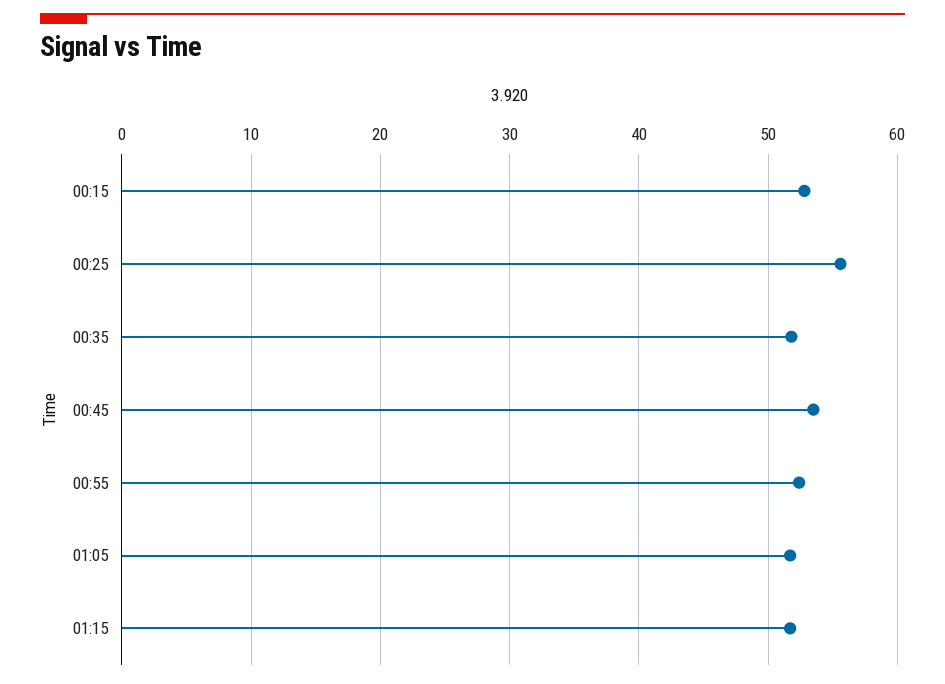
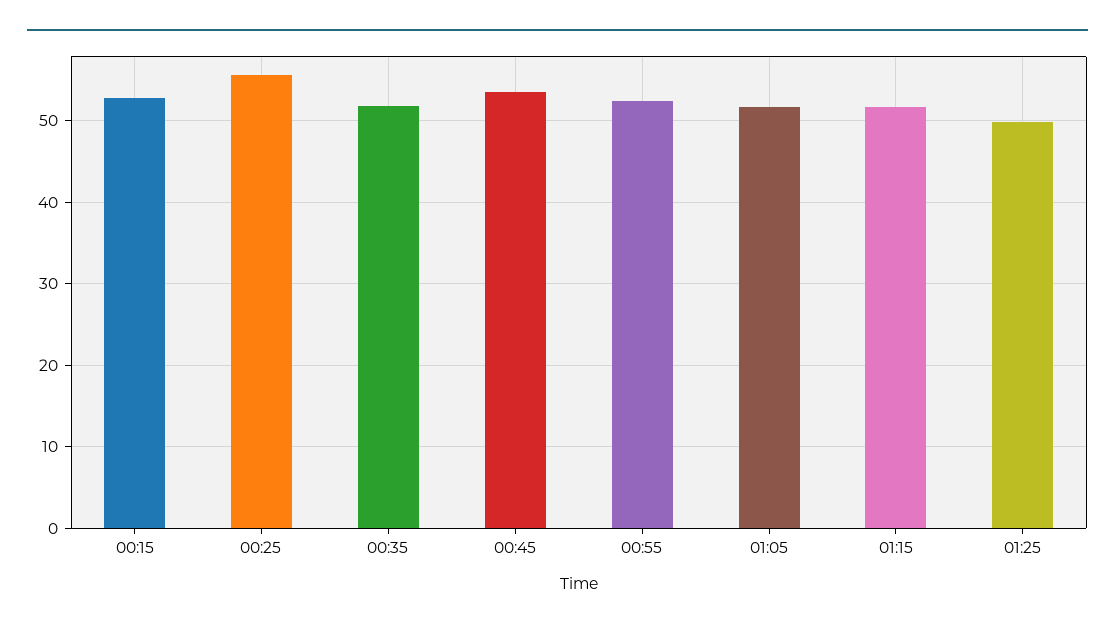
01:25: none -> 50

